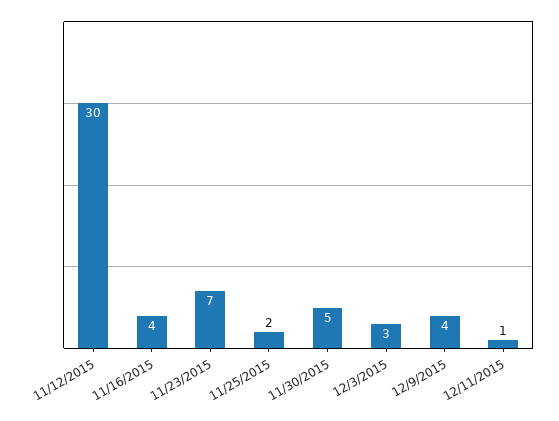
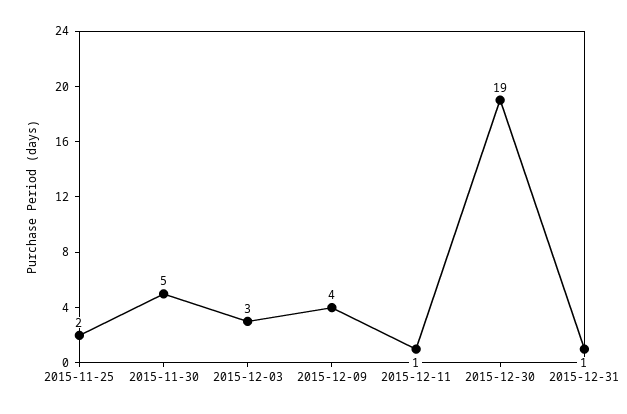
11/12/2015: 30 -> none
11/16/2015: 4 -> none
11/23/2015: 7 -> none
2015-12-30: none -> 19
2015-12-31: none -> 1

